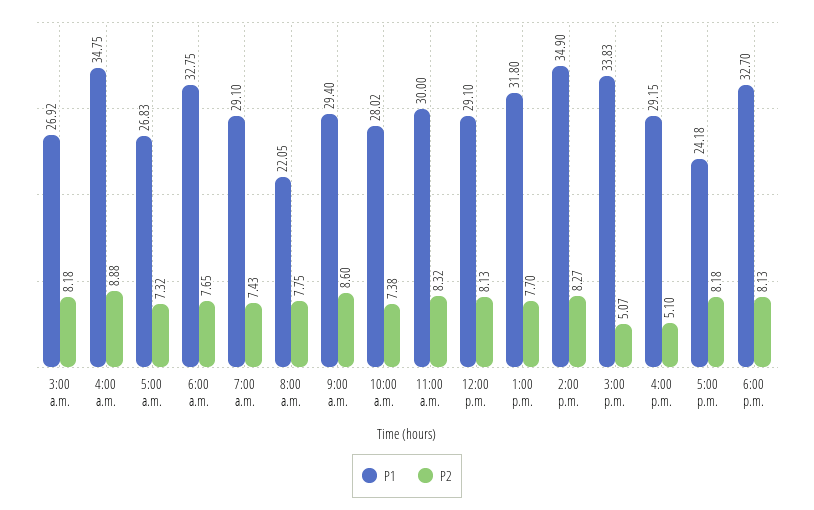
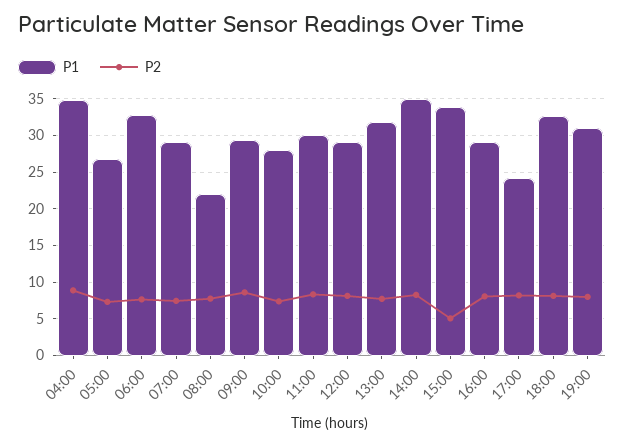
P1, 3:00 a.m.: 26.92 -> none
P2, 3:00 a.m.: 8.18 -> none
P2, 4:00 p.m.: 5.1 -> 8
P1, 19:00: none -> 31
P2, 19:00: none -> 8

